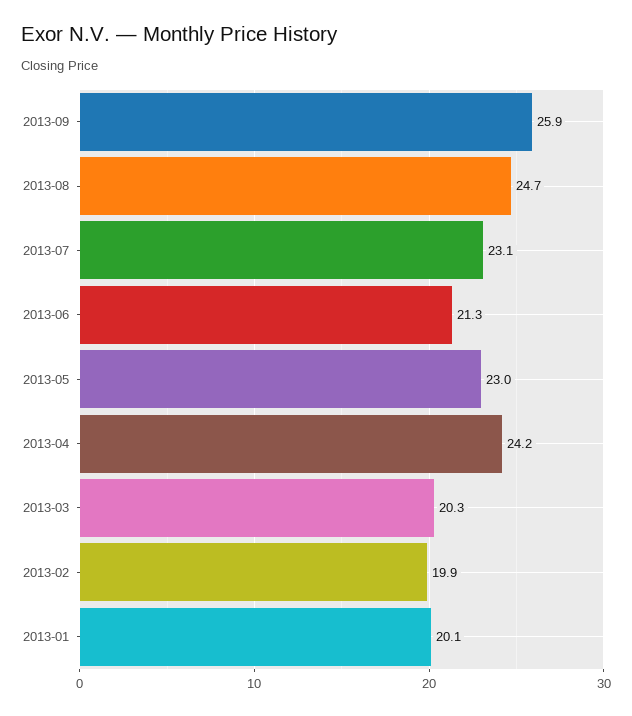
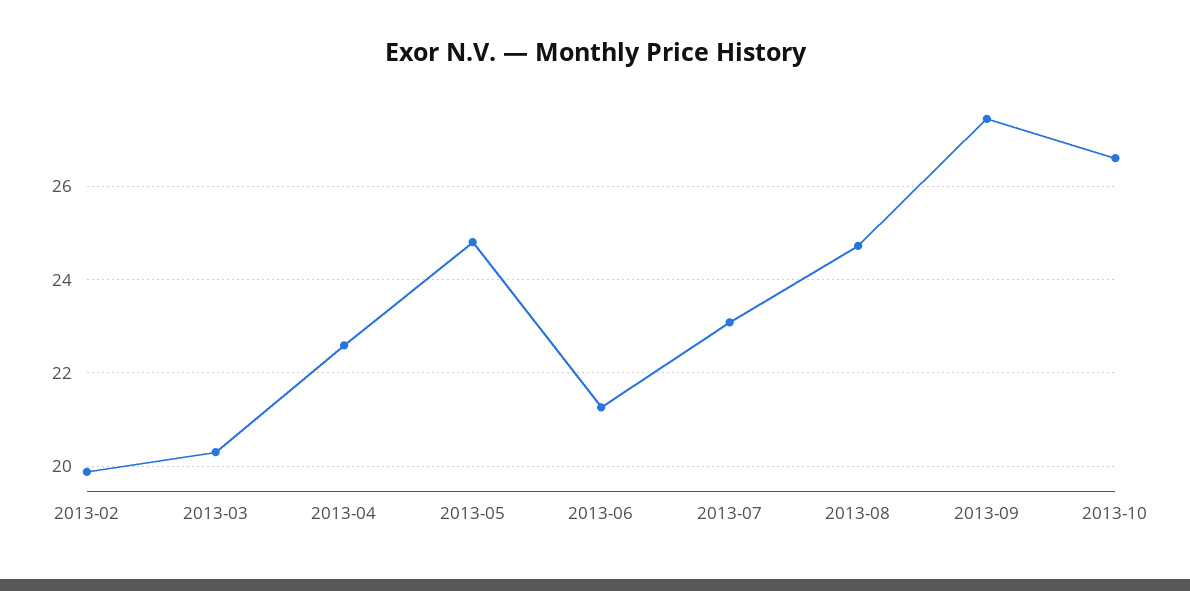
2013-09: 25.9 -> 27.4
2013-05: 23 -> 24.8
2013-04: 24.2 -> 22.6
2013-01: 20.1 -> none
2013-10: none -> 26.6

